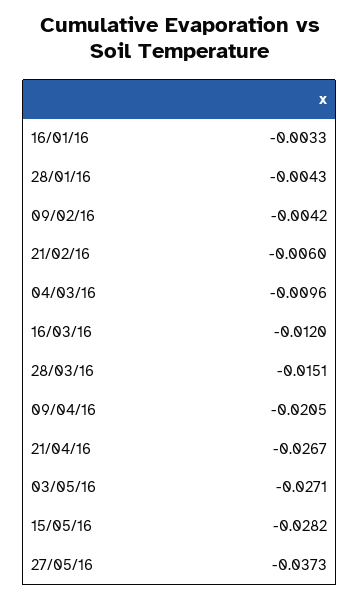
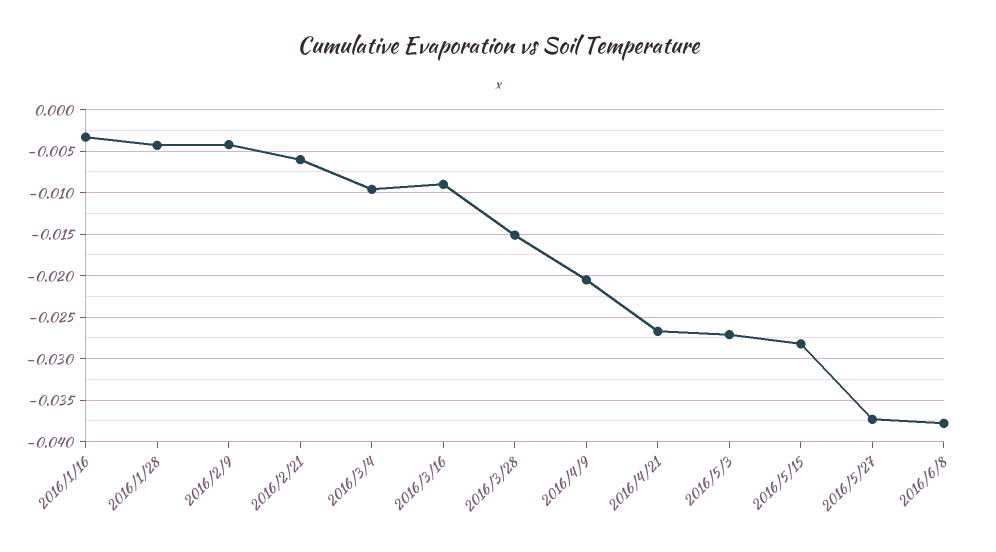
16/03/16: -0.012 -> -0.009
2016/6/8: none -> -0.038

